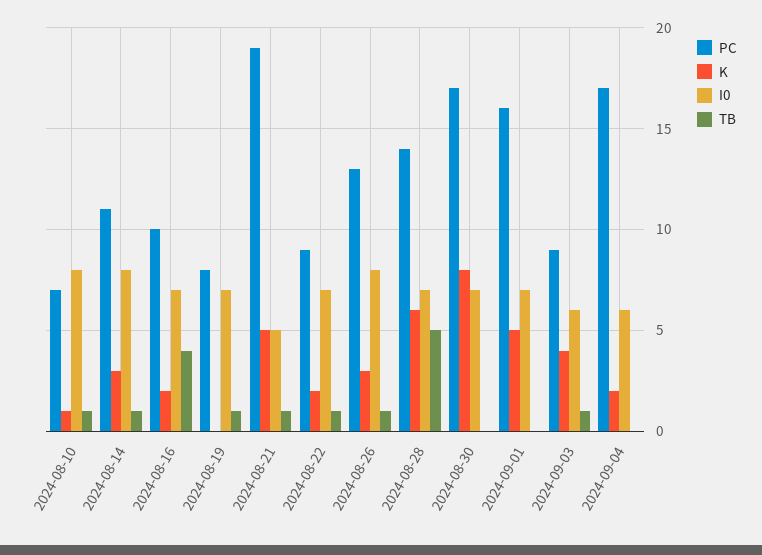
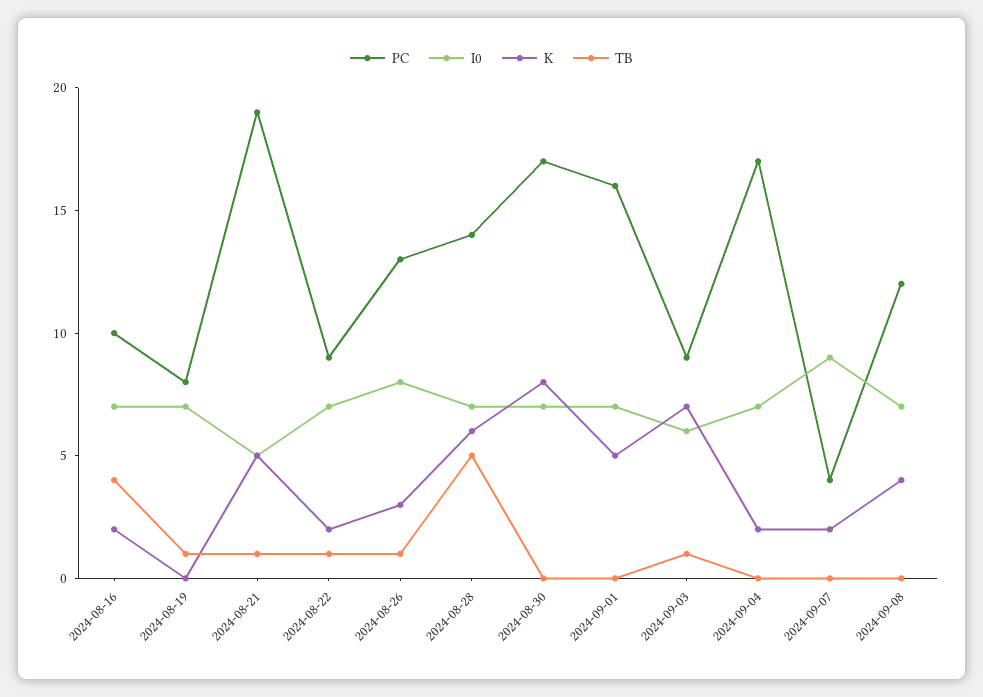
PC, 2024-08-10: 7 -> none
K, 2024-08-10: 1 -> none
I0, 2024-08-10: 8 -> none
TB, 2024-08-10: 1 -> none
PC, 2024-08-14: 11 -> none
K, 2024-08-14: 3 -> none
I0, 2024-08-14: 8 -> none
TB, 2024-08-14: 1 -> none
K, 2024-09-03: 4 -> 7
I0, 2024-09-04: 6 -> 7
PC, 2024-09-07: none -> 4
I0, 2024-09-07: none -> 9
K, 2024-09-07: none -> 2
TB, 2024-09-07: none -> 0
PC, 2024-09-08: none -> 12
I0, 2024-09-08: none -> 7
K, 2024-09-08: none -> 4
TB, 2024-09-08: none -> 0

